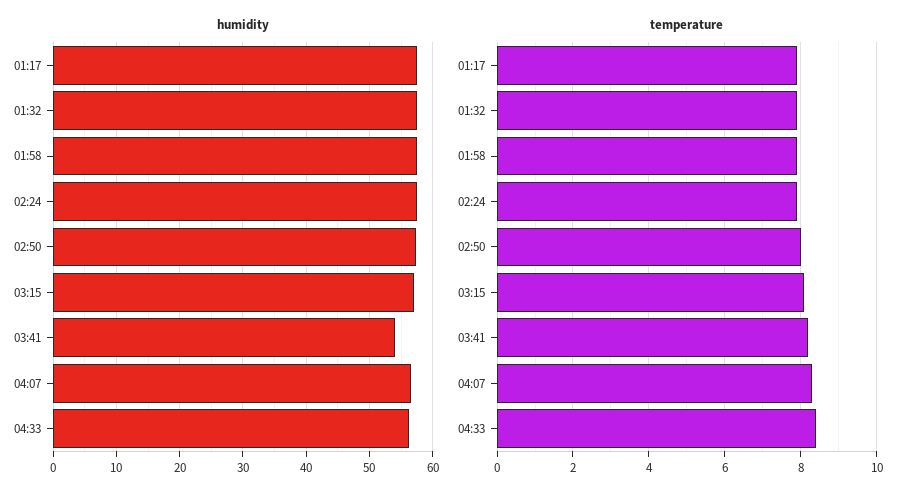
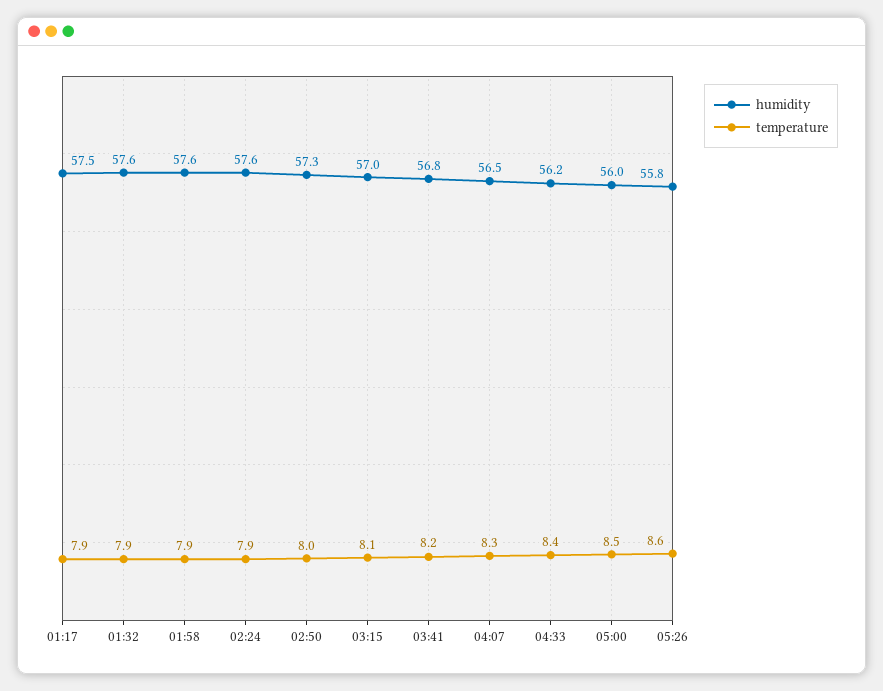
humidity, 03:41: 54 -> 56.8
humidity, 05:00: none -> 56
temperature, 05:00: none -> 8.5
humidity, 05:26: none -> 55.8
temperature, 05:26: none -> 8.6

